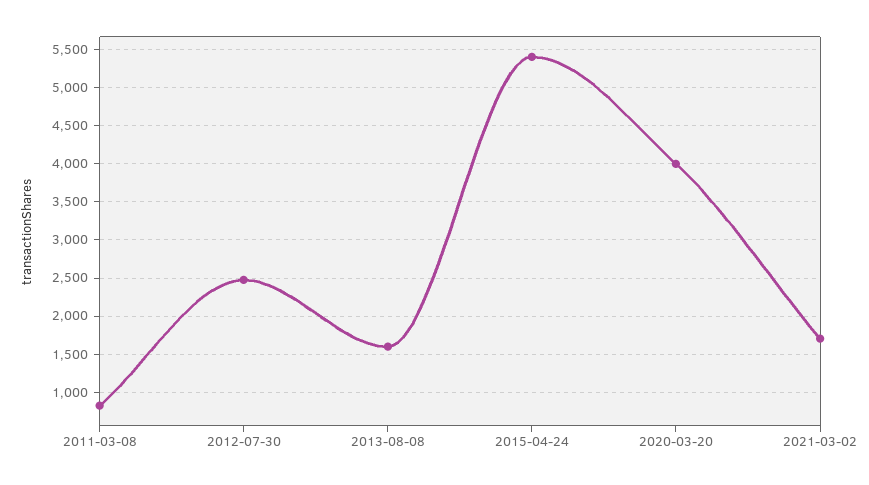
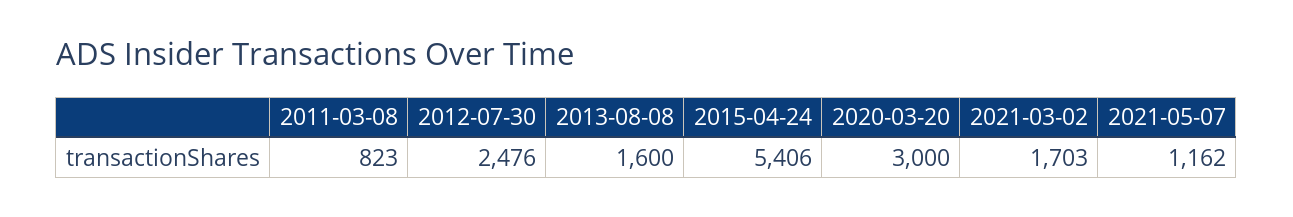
2020-03-20: 4000 -> 3000
2021-05-07: none -> 1162

